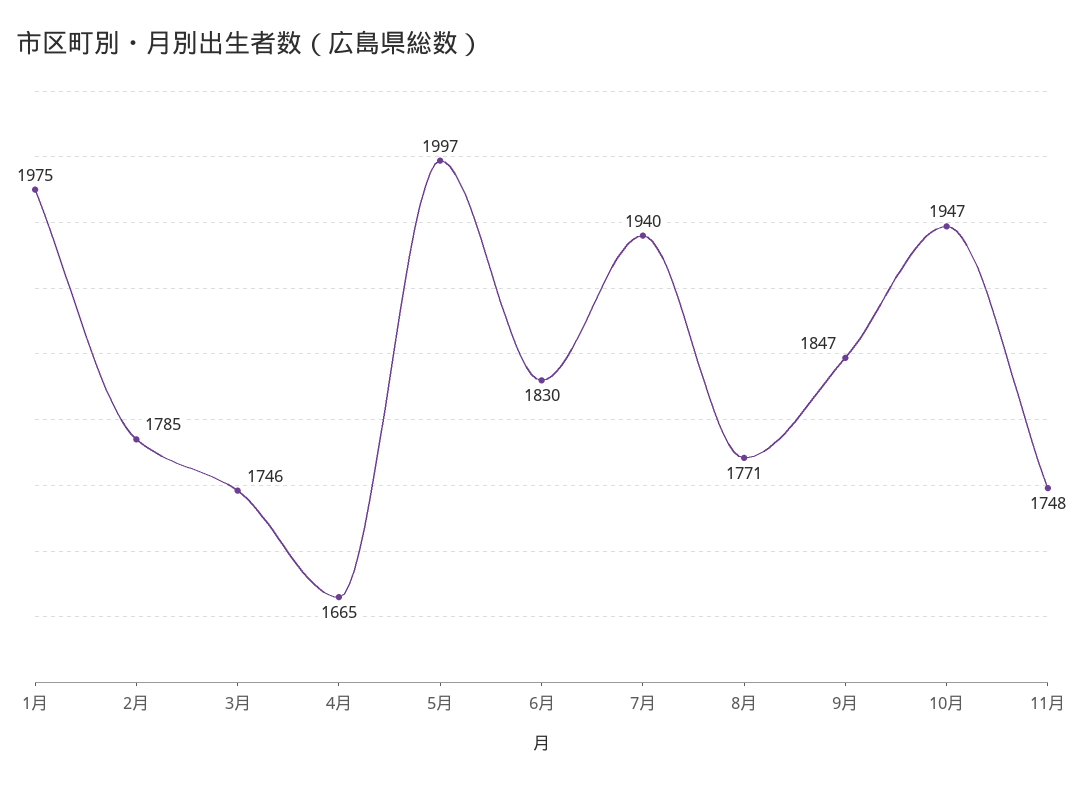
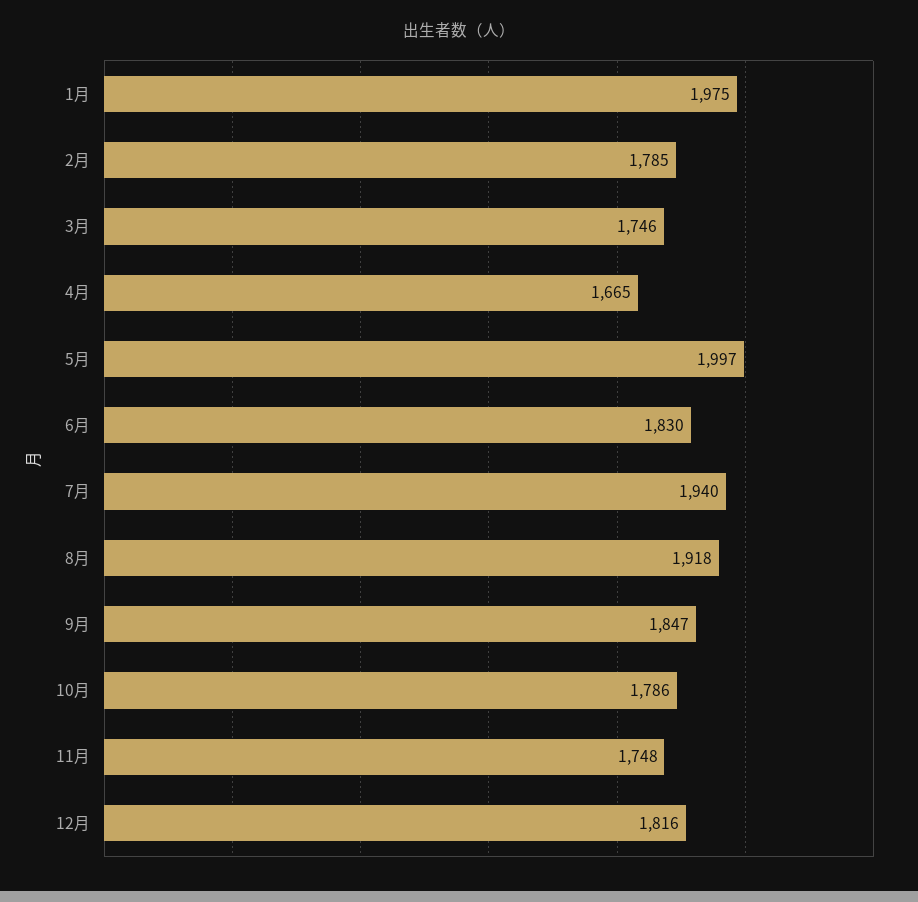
8月: 1771 -> 1918
10月: 1947 -> 1786
12月: none -> 1816

